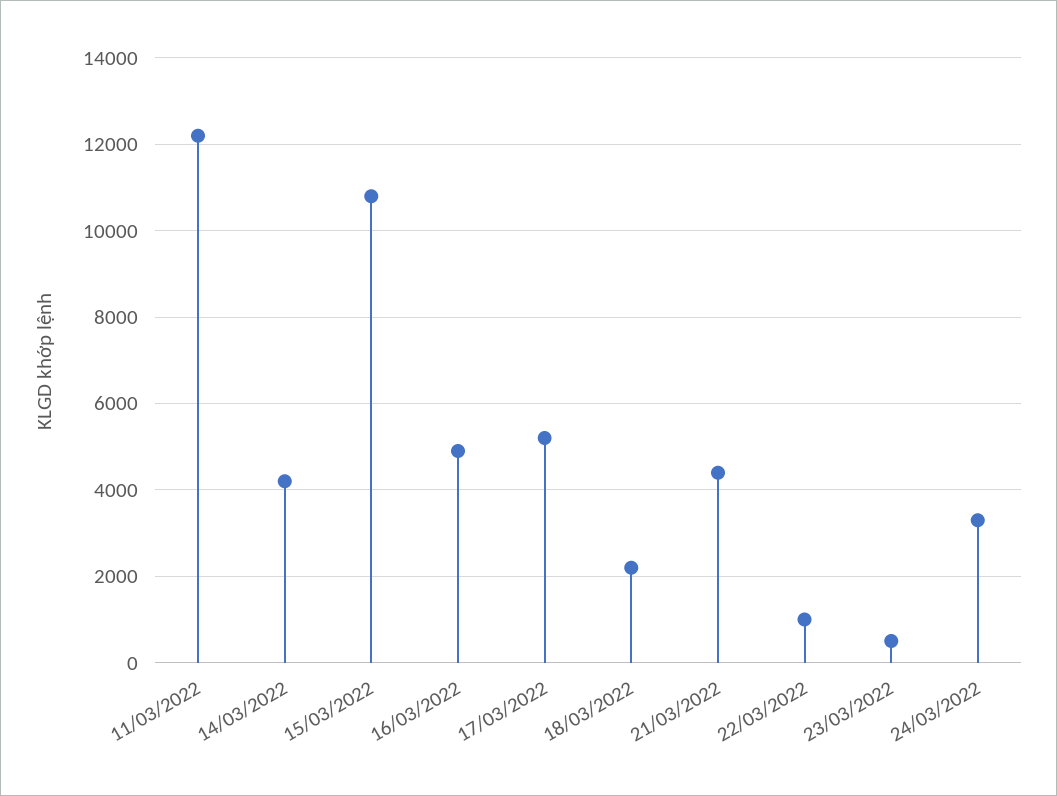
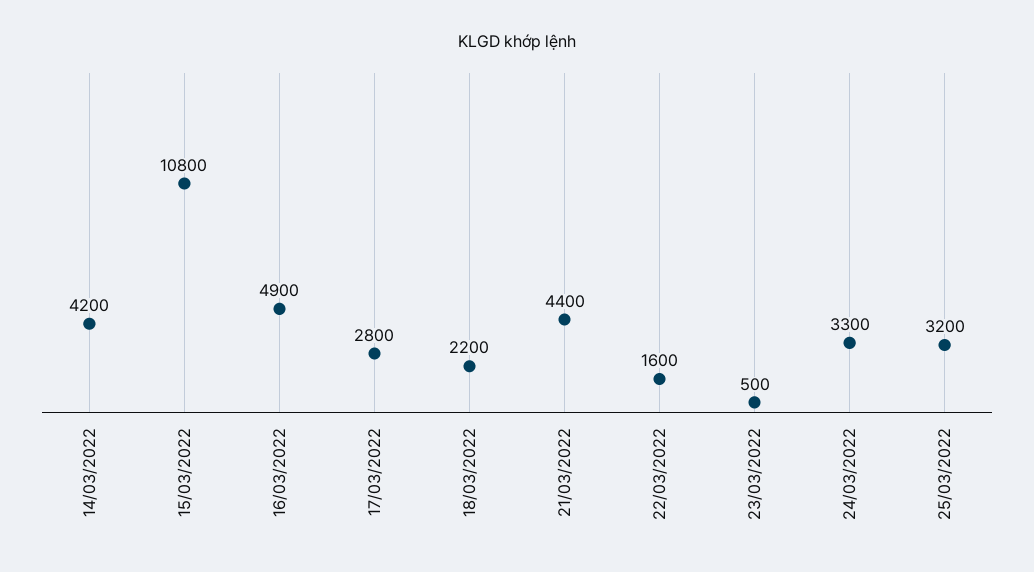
11/03/2022: 12200 -> none
17/03/2022: 5200 -> 2800
22/03/2022: 1000 -> 1600
25/03/2022: none -> 3200

